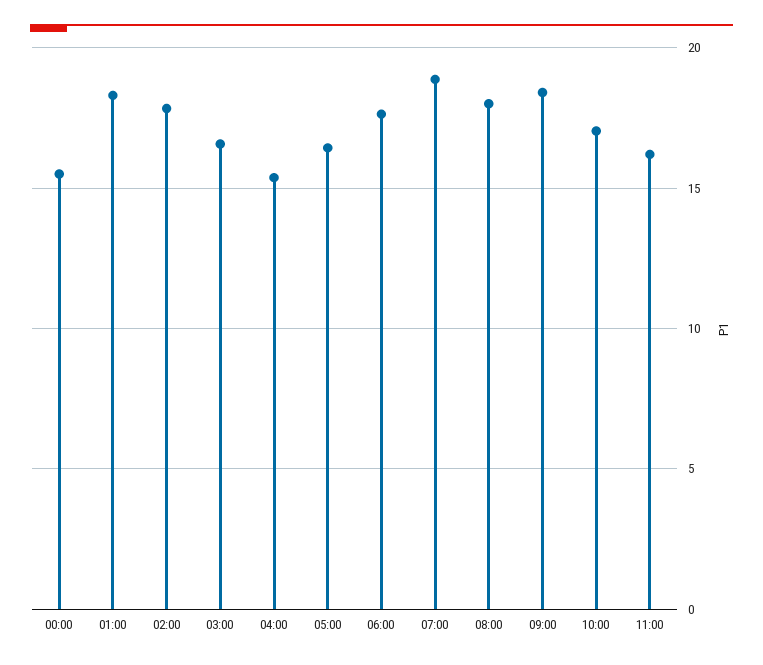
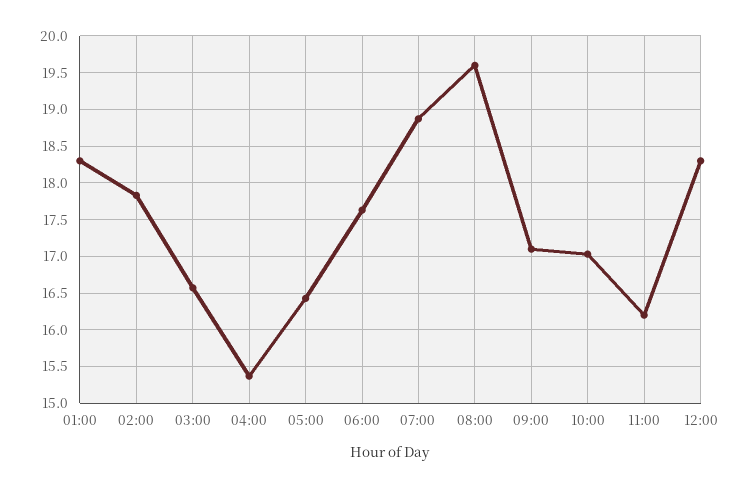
00:00: 15.5 -> none
08:00: 18 -> 19.6
09:00: 18.5 -> 17.1
12:00: none -> 18.3

